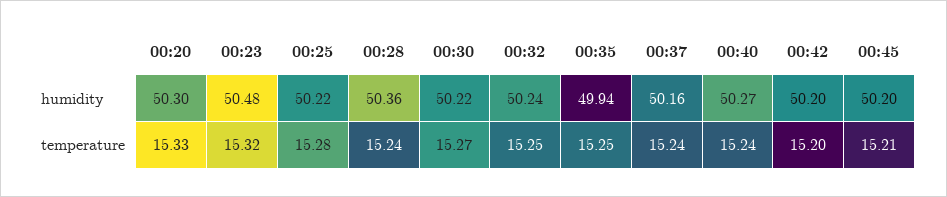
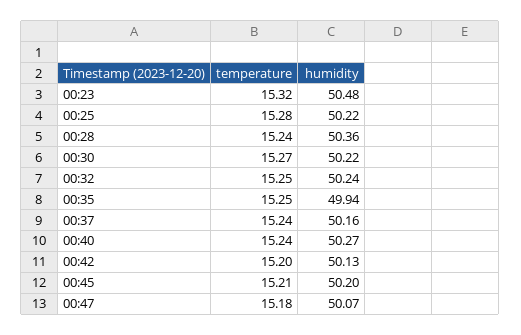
00:20, humidity: 50.3 -> none
00:42, humidity: 50.2 -> 50.13
00:20, temperature: 15.33 -> none
00:47, temperature: none -> 15.18
00:47, humidity: none -> 50.07

